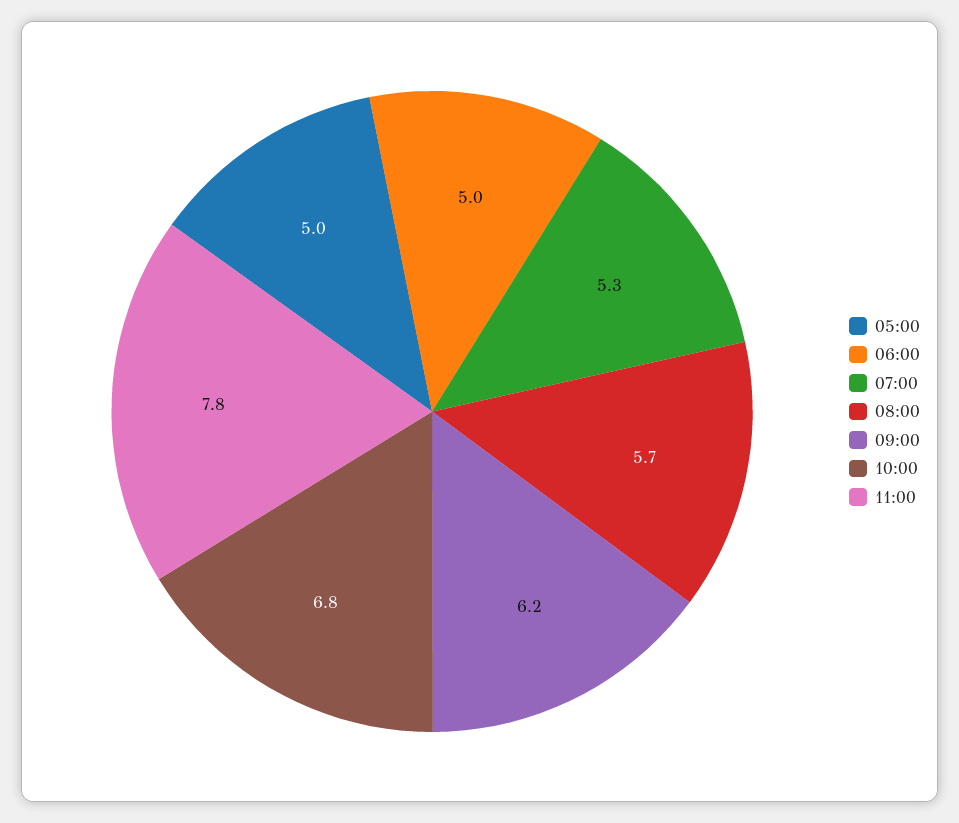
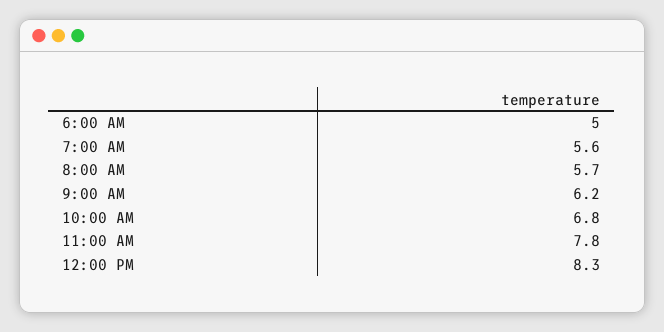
05:00: 5 -> none
07:00: 5.3 -> 5.6
12:00 PM: none -> 8.3

